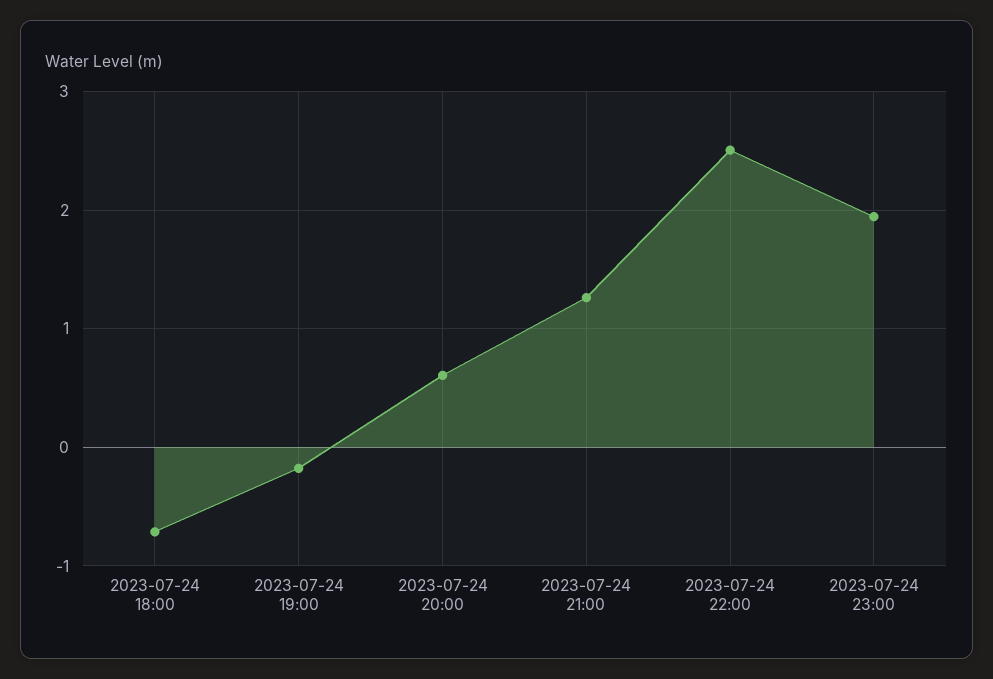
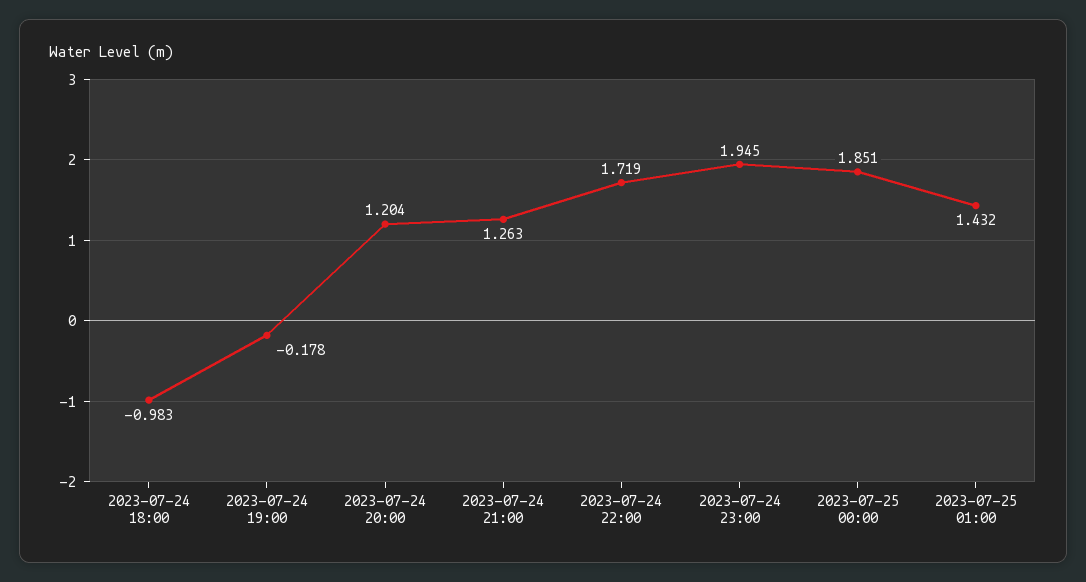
2023-07-24 18:00: -0.7 -> -0.983
2023-07-24 20:00: 0.6 -> 1.204
2023-07-24 22:00: 2.5 -> 1.719
2023-07-25 00:00: none -> 1.851
2023-07-25 01:00: none -> 1.432

